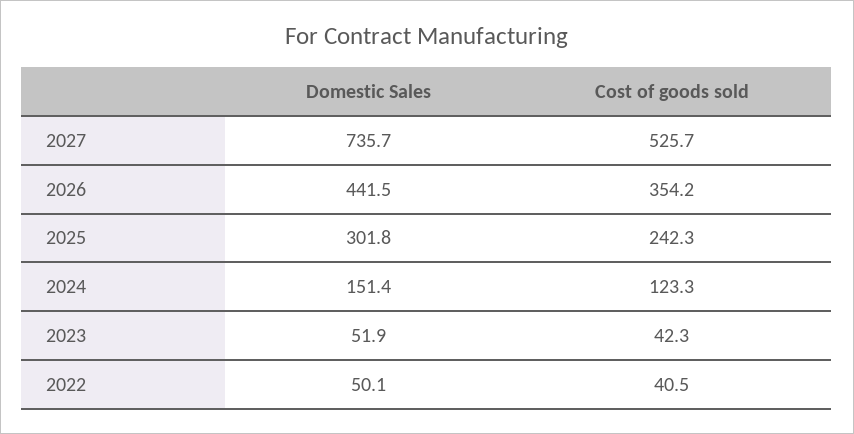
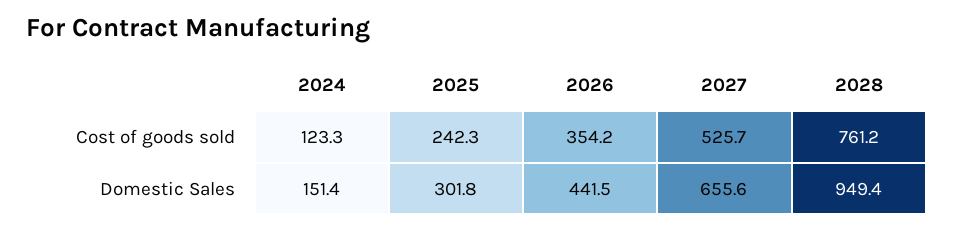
Domestic Sales, 2027: 735.7 -> 655.6
Domestic Sales, 2023: 51.9 -> none
Cost of goods sold, 2023: 42.3 -> none
Domestic Sales, 2022: 50.1 -> none
Cost of goods sold, 2022: 40.5 -> none
Cost of goods sold, 2028: none -> 761.2
Domestic Sales, 2028: none -> 949.4

